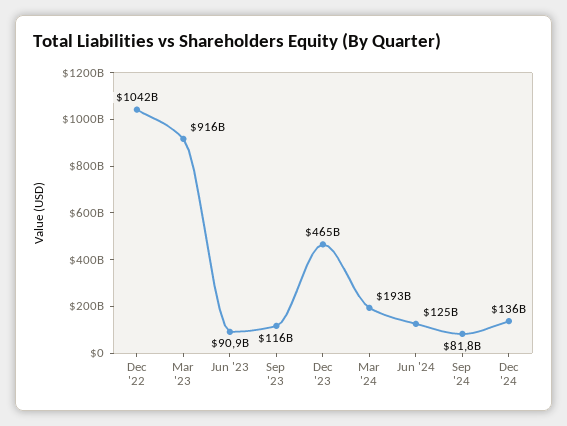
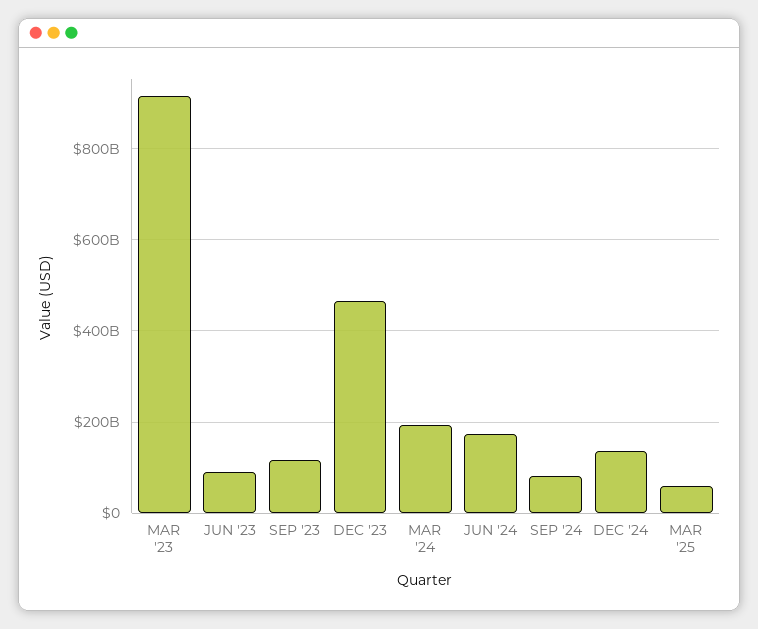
Dec '22: 1042000000000 -> none
Jun '24: 125000000000 -> 180000000000
MAR '25: none -> 60000000000

